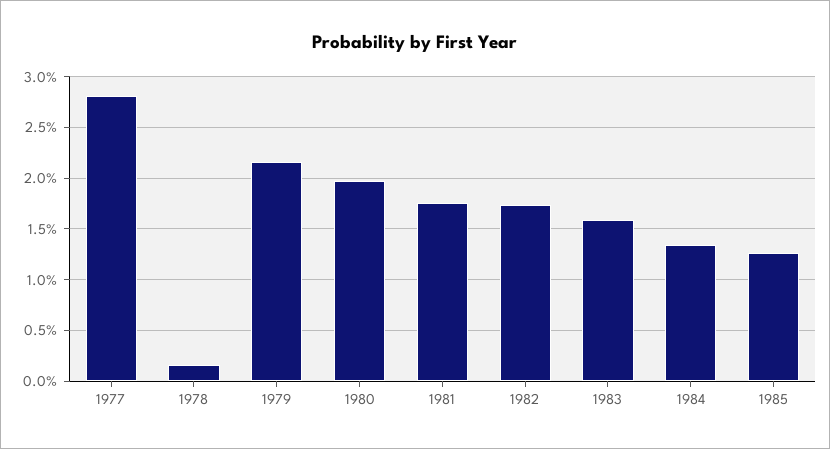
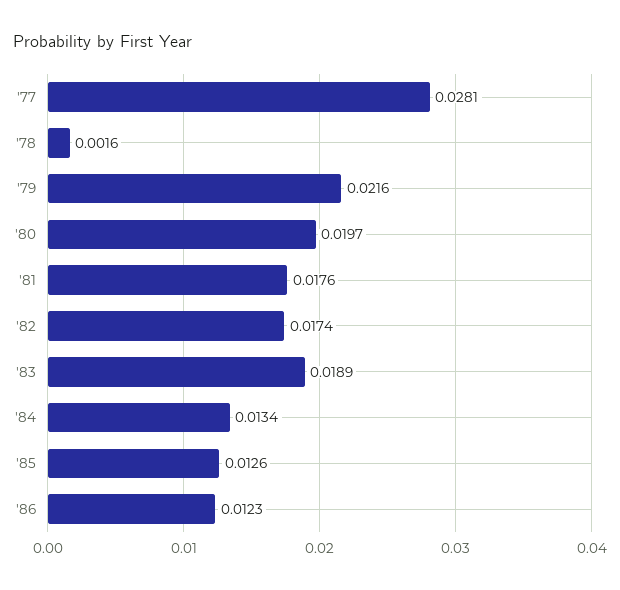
1983: 0.016 -> 0.0189
'86: none -> 0.0123

